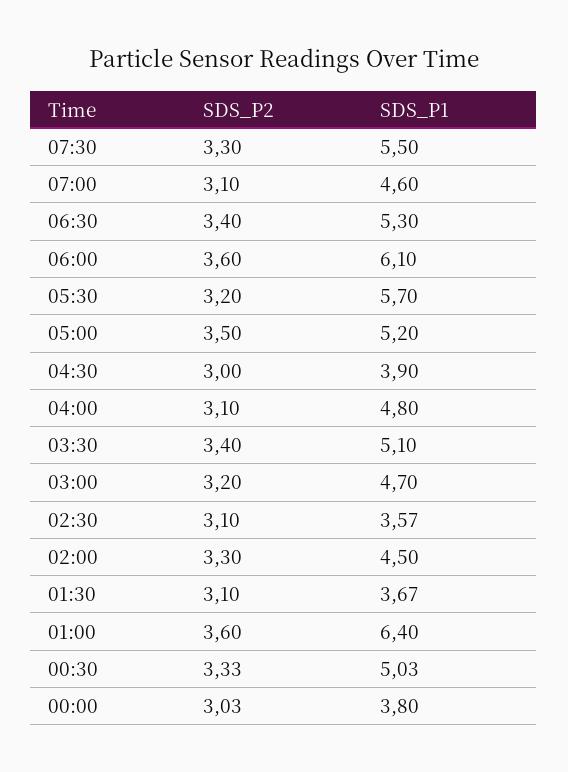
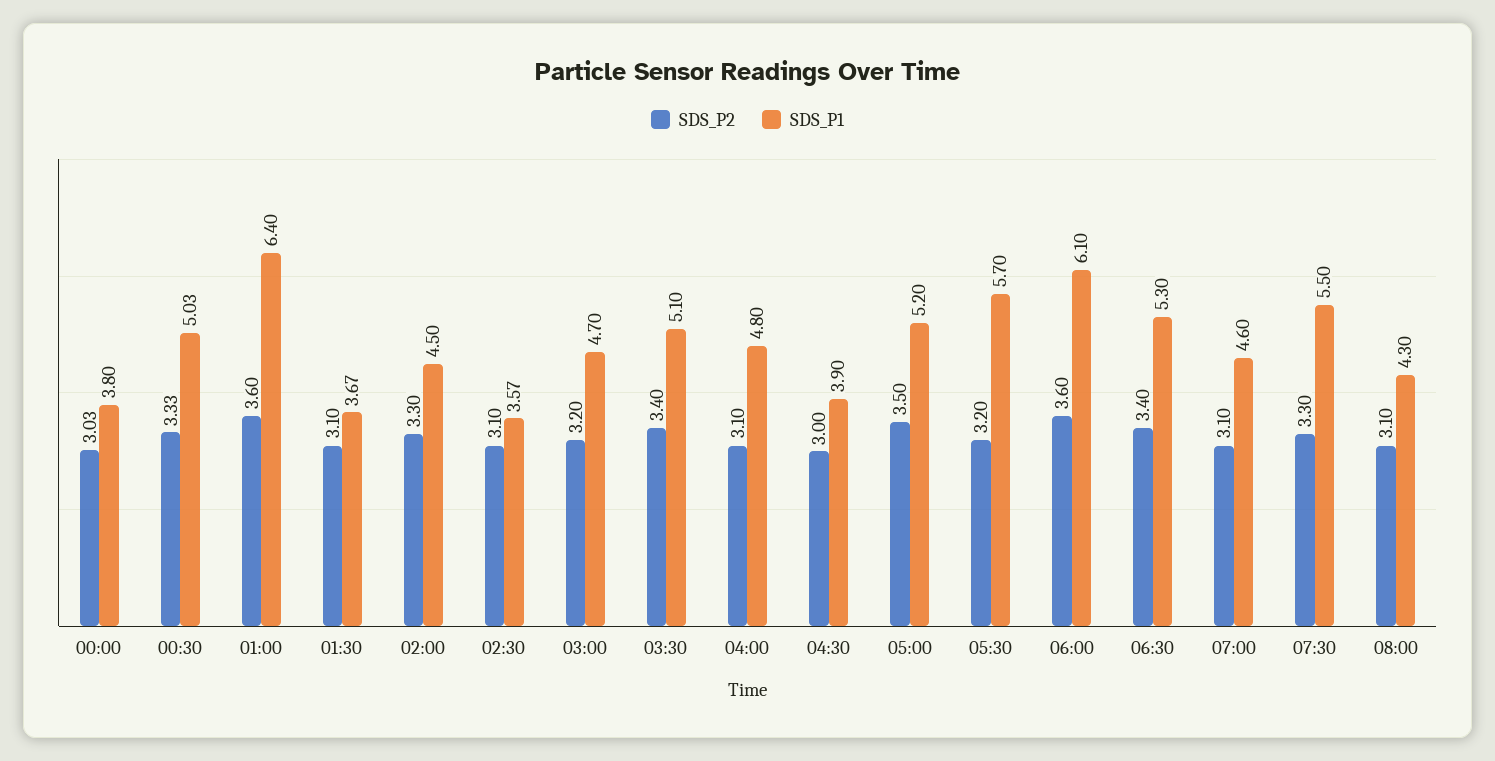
SDS_P2, 08:00: none -> 3.1
SDS_P1, 08:00: none -> 4.3

